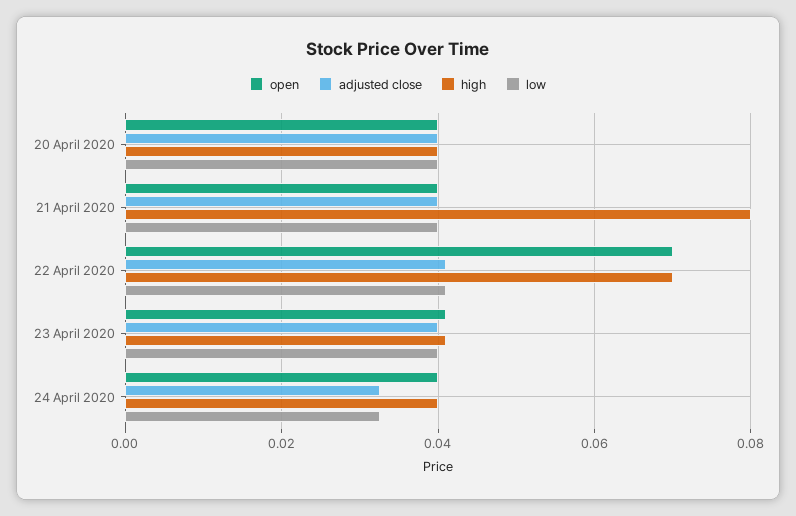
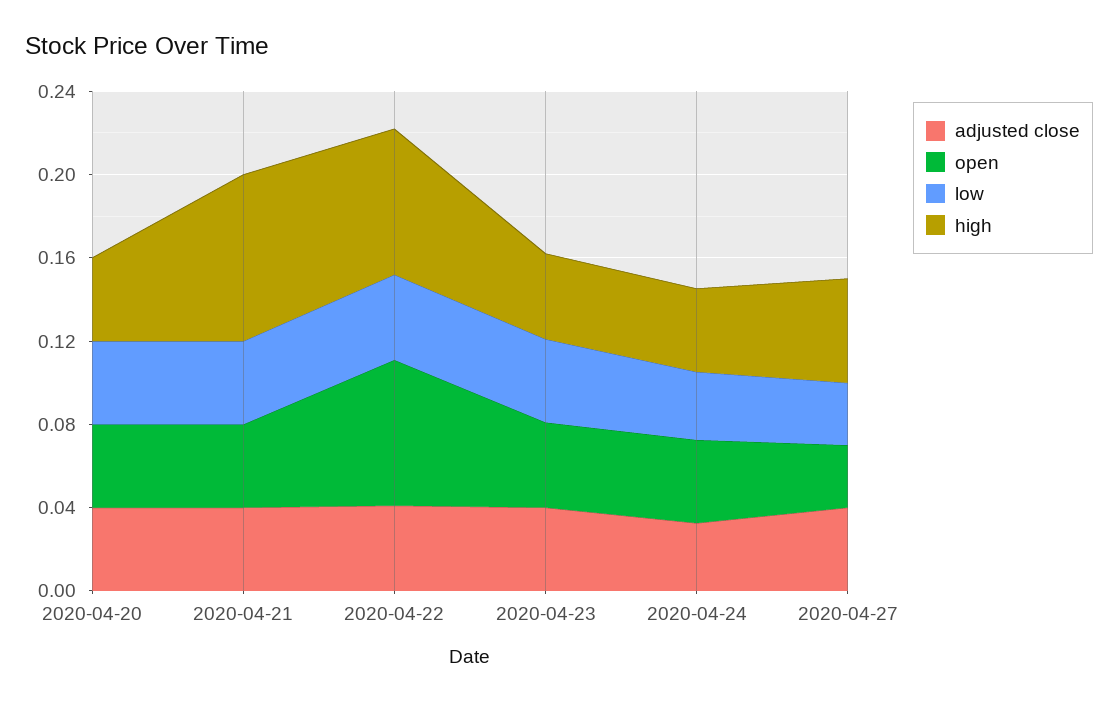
adjusted close, 2020-04-27: none -> 0.04
open, 2020-04-27: none -> 0.03
low, 2020-04-27: none -> 0.03
high, 2020-04-27: none -> 0.05

